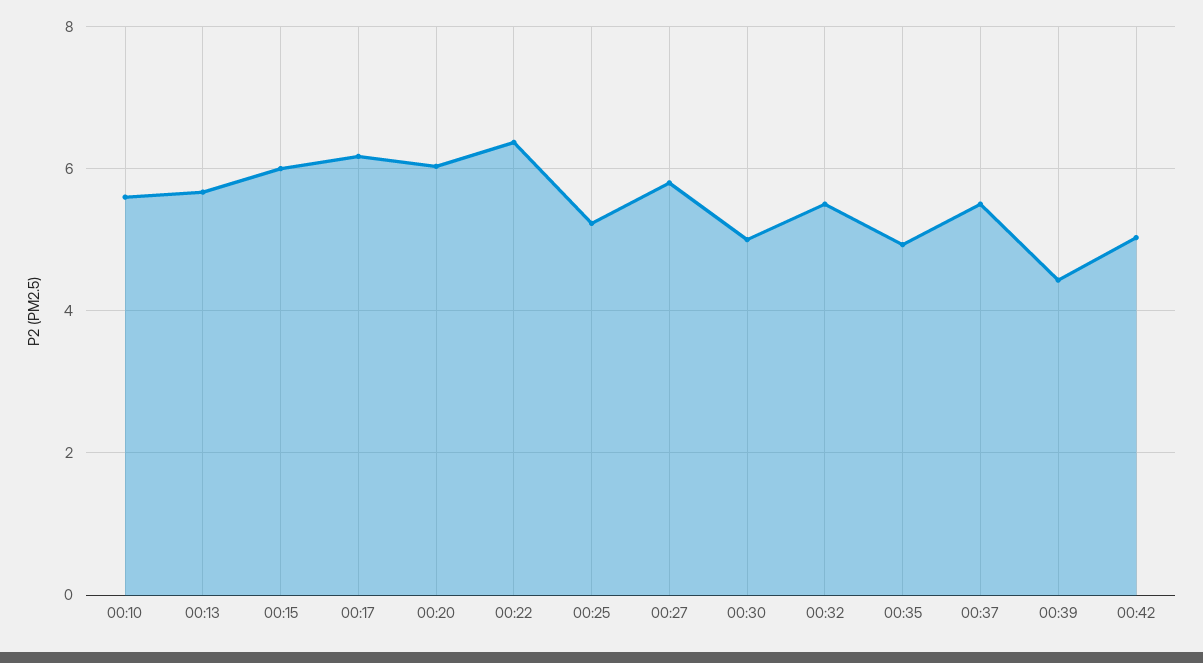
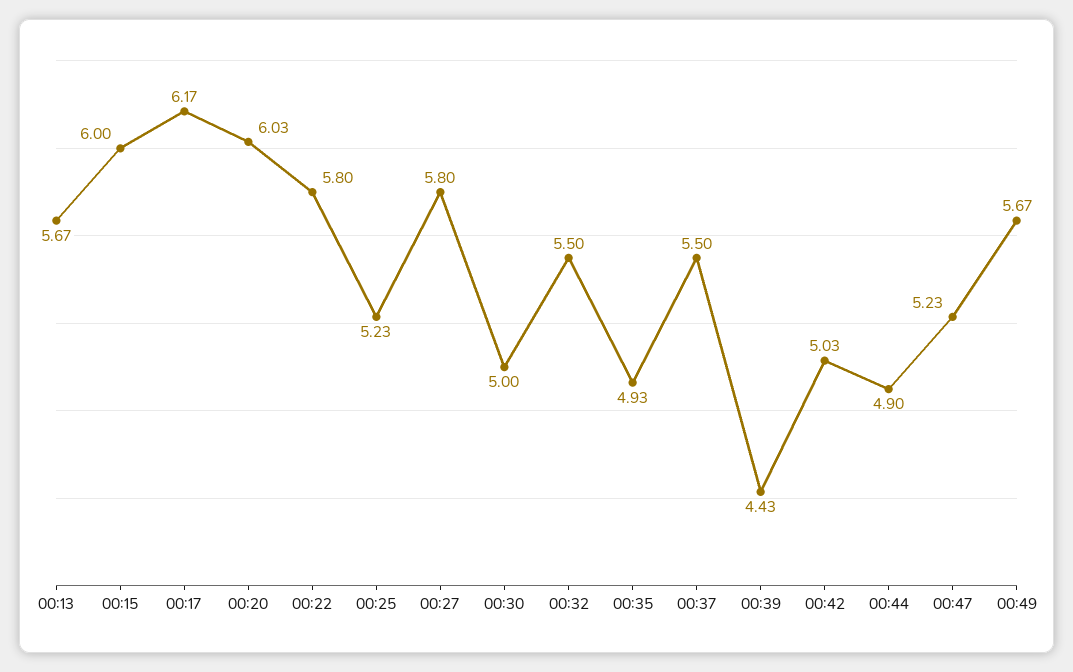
00:10: 5.6 -> none
00:22: 6.4 -> 5.8
00:44: none -> 4.9
00:47: none -> 5.23
00:49: none -> 5.67

